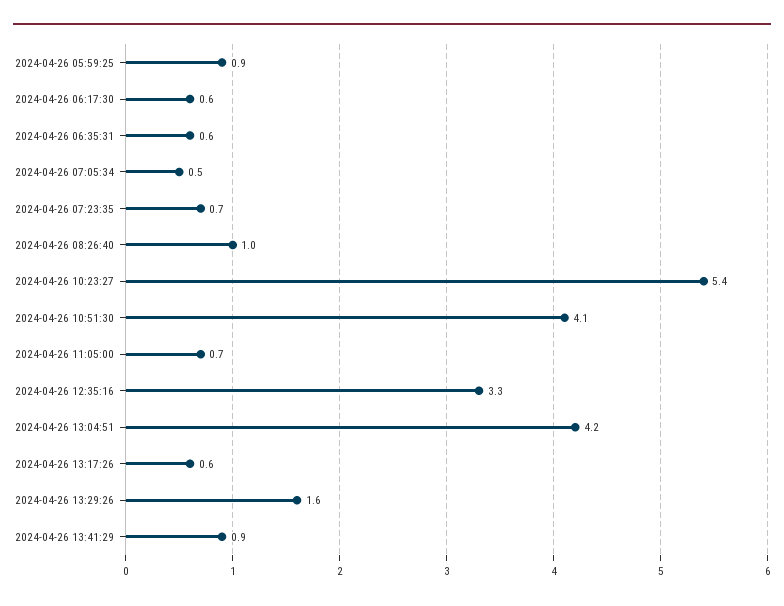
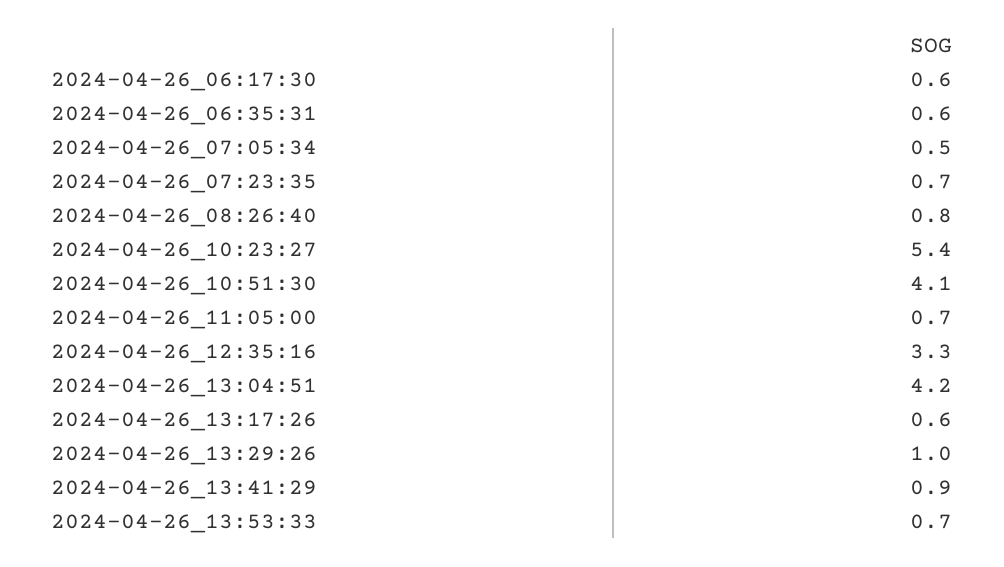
2024-04-26 05:59:25: 0.9 -> none
2024-04-26 08:26:40: 1 -> 0.8
2024-04-26 13:29:26: 1.6 -> 1
2024-04-26_13:53:33: none -> 0.7

